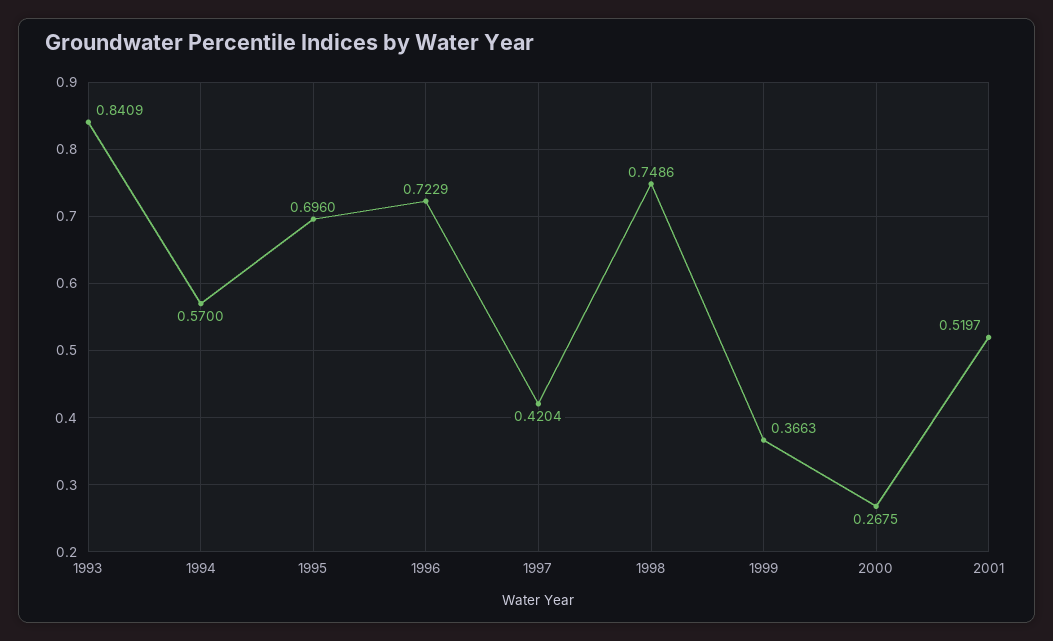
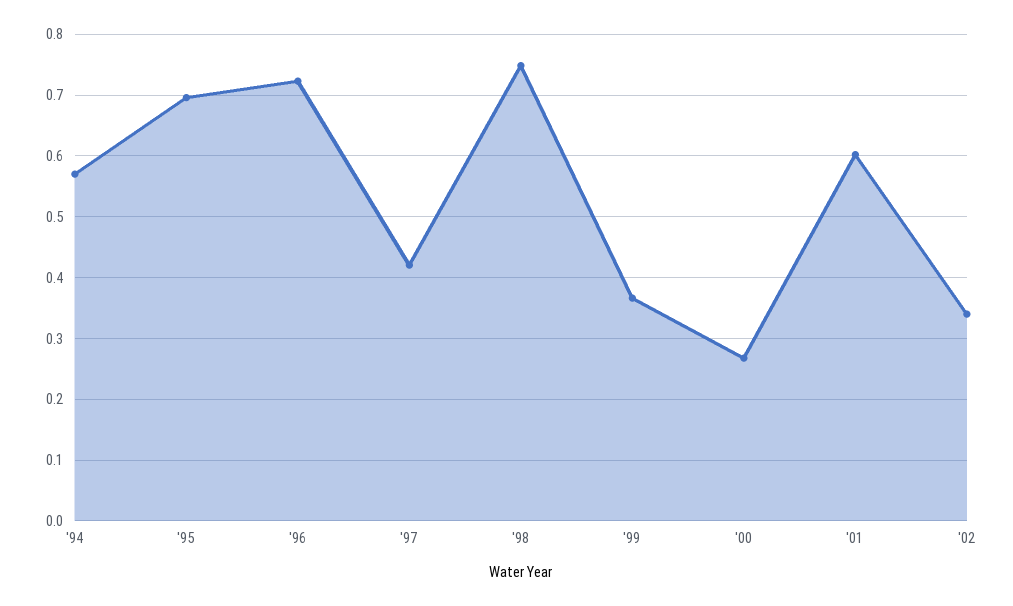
1993: 0.8409 -> none
2001: 0.5197 -> 0.6
'02: none -> 0.34

